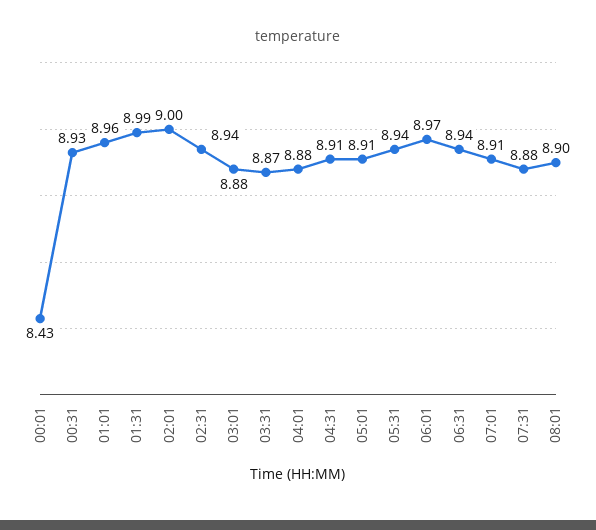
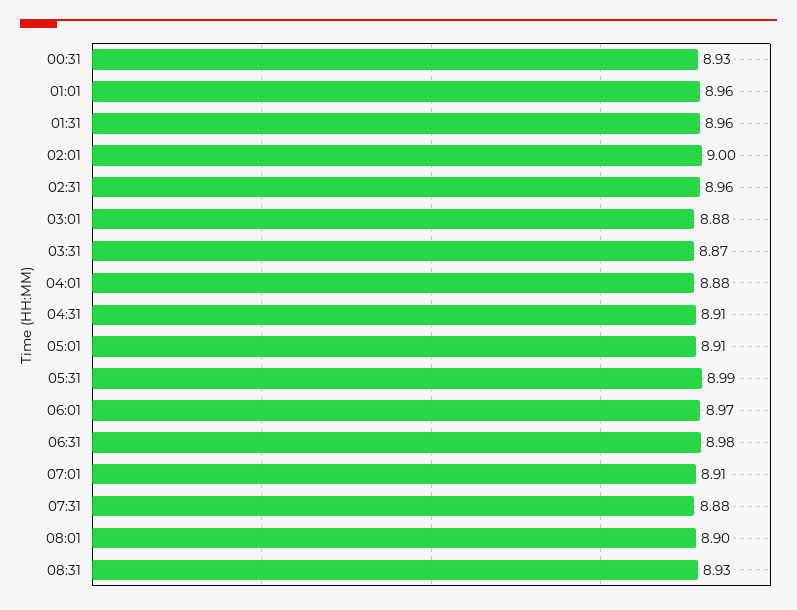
00:01: 8.43 -> none
01:31: 8.99 -> 8.96
02:31: 8.94 -> 8.96
05:31: 8.94 -> 8.99
06:31: 8.94 -> 8.98
08:31: none -> 8.93

